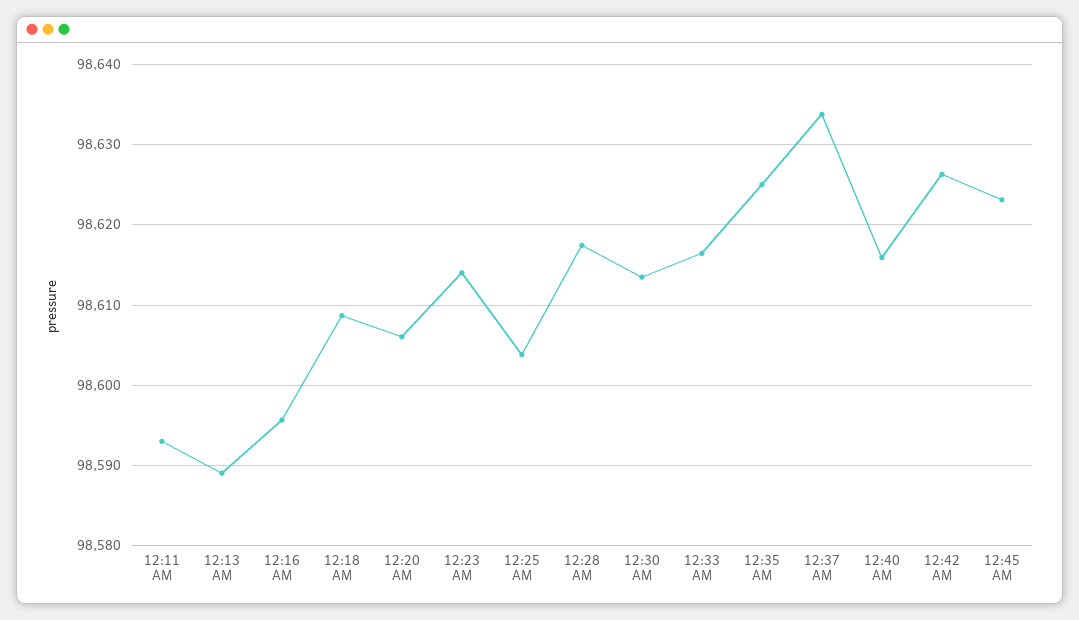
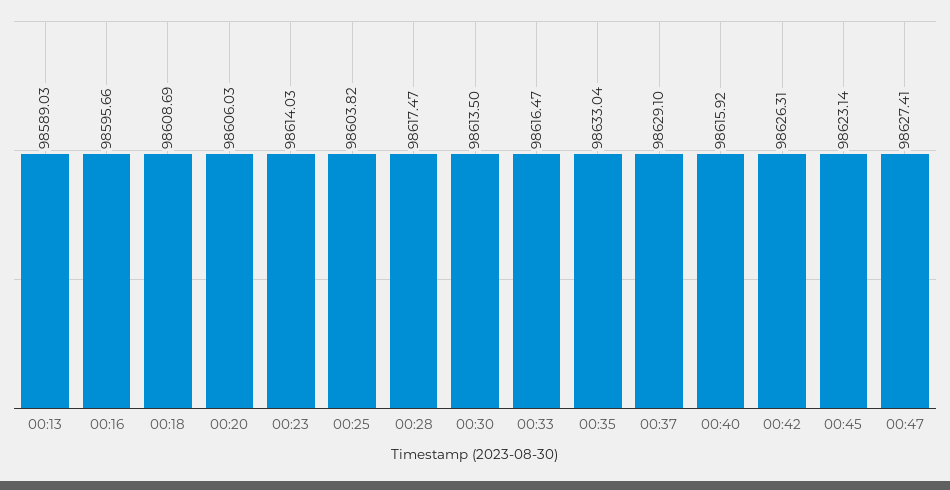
12:11 AM: 98593 -> none
12:35 AM: 98625 -> 98633.04
12:37 AM: 98634 -> 98629.1
00:47: none -> 98627.41

